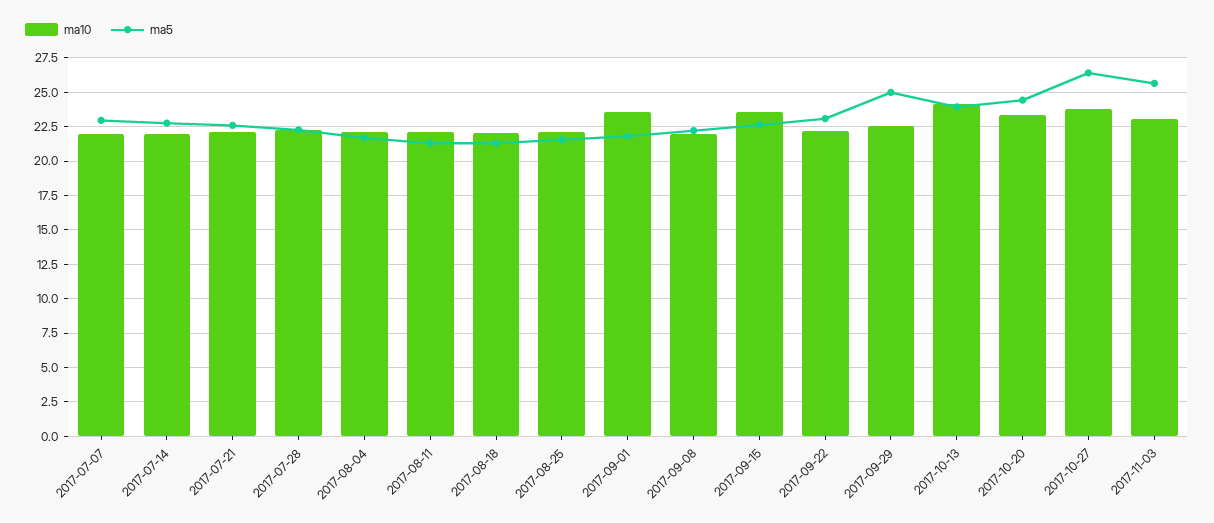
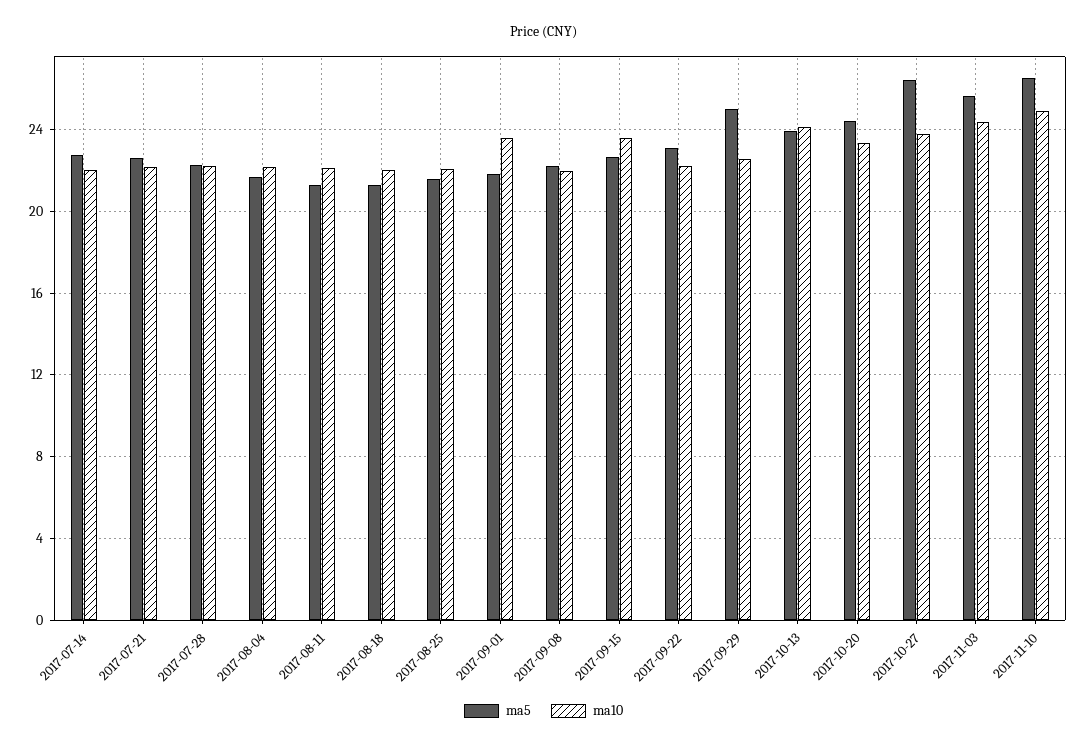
ma10, 2017-07-07: 22 -> none
ma5, 2017-07-07: 23 -> none
ma10, 2017-11-03: 23 -> 24.5
ma5, 2017-11-10: none -> 26.5
ma10, 2017-11-10: none -> 25

